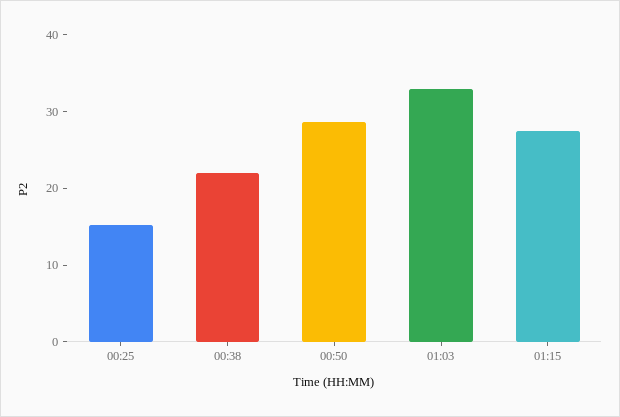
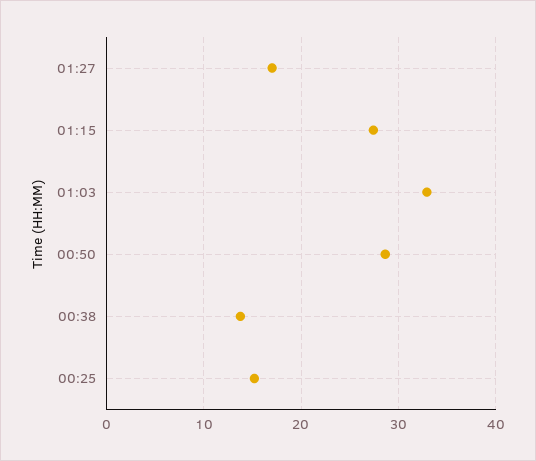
00:38: 22 -> 14
01:27: none -> 17

